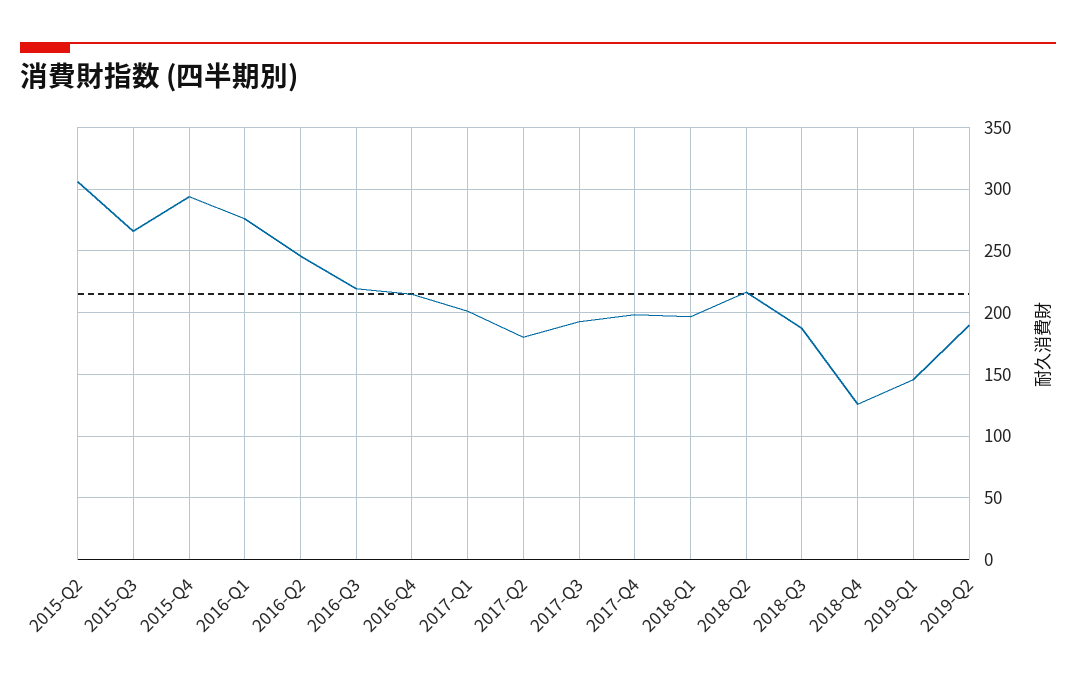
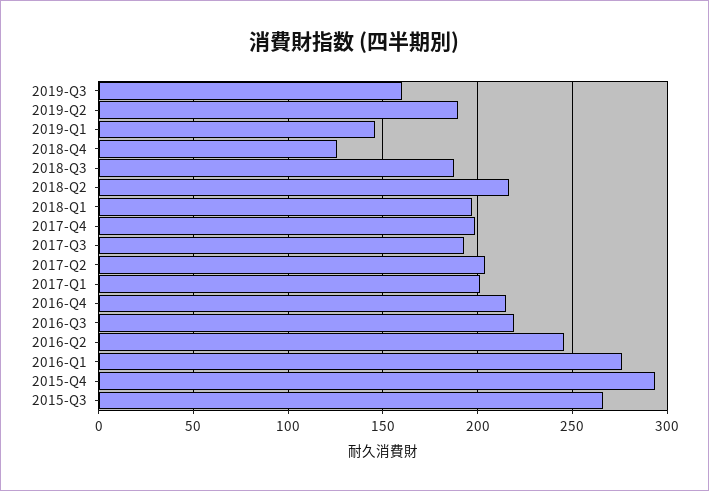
2015-Q2: 305 -> none
2017-Q2: 180 -> 205
2019-Q3: none -> 160

